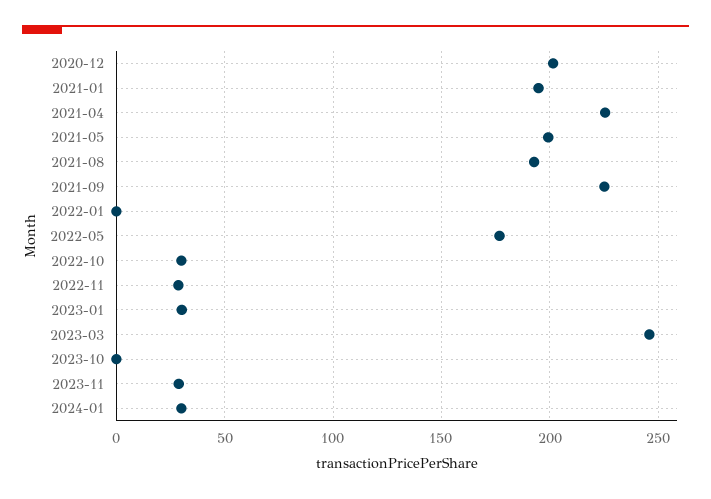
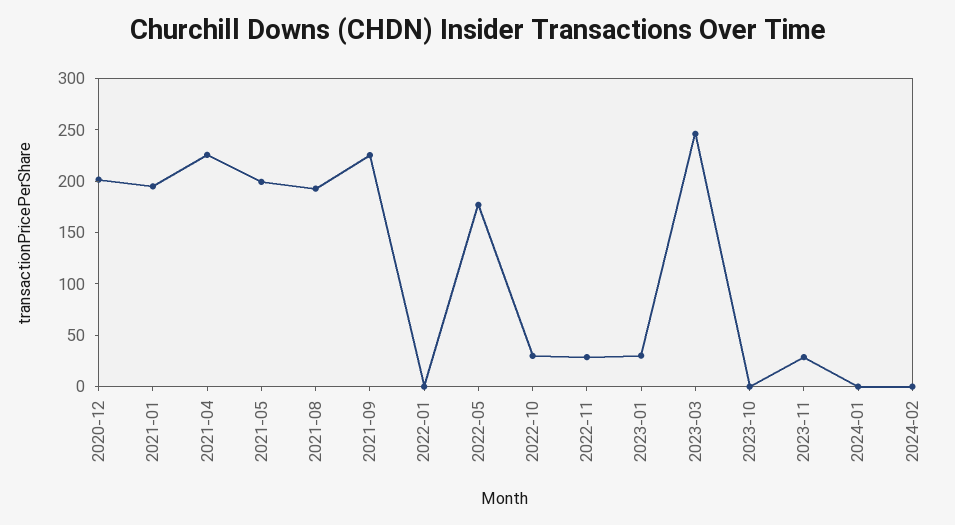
2024-01: 30 -> 0
2024-02: none -> 0

